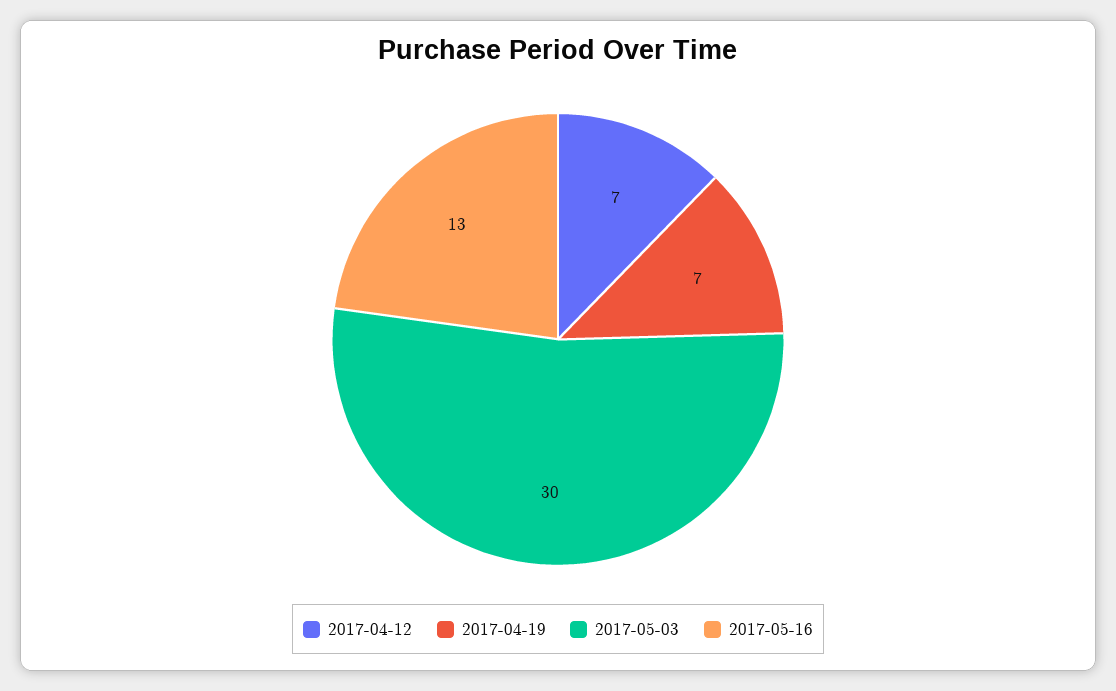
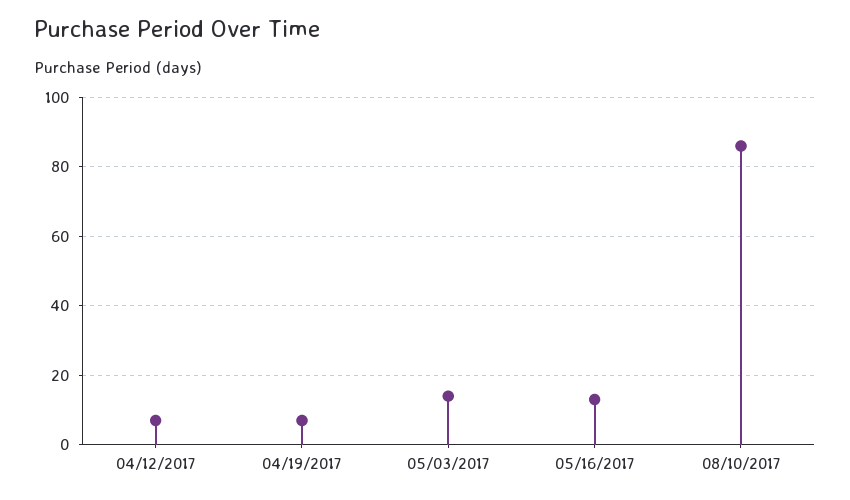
2017-05-03: 30 -> 15
08/10/2017: none -> 85

